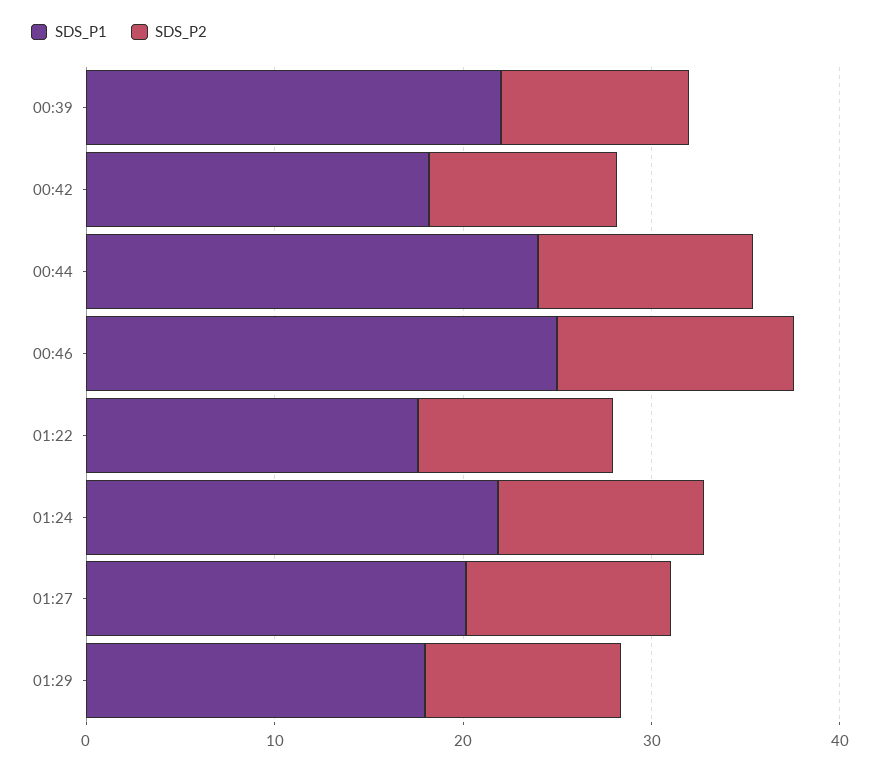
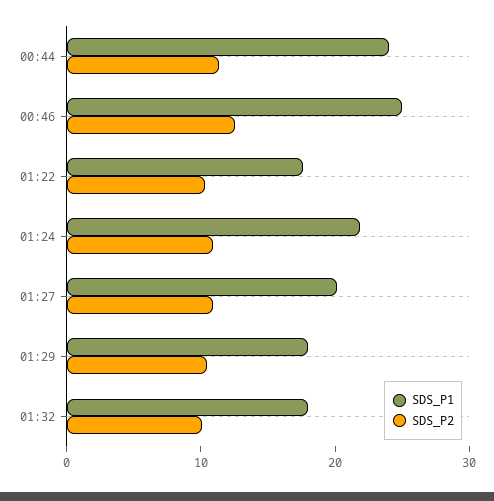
SDS_P1, 00:39: 22 -> none
SDS_P2, 00:39: 10 -> none
SDS_P1, 00:42: 18 -> none
SDS_P2, 00:42: 10 -> none
SDS_P1, 01:32: none -> 18
SDS_P2, 01:32: none -> 10

